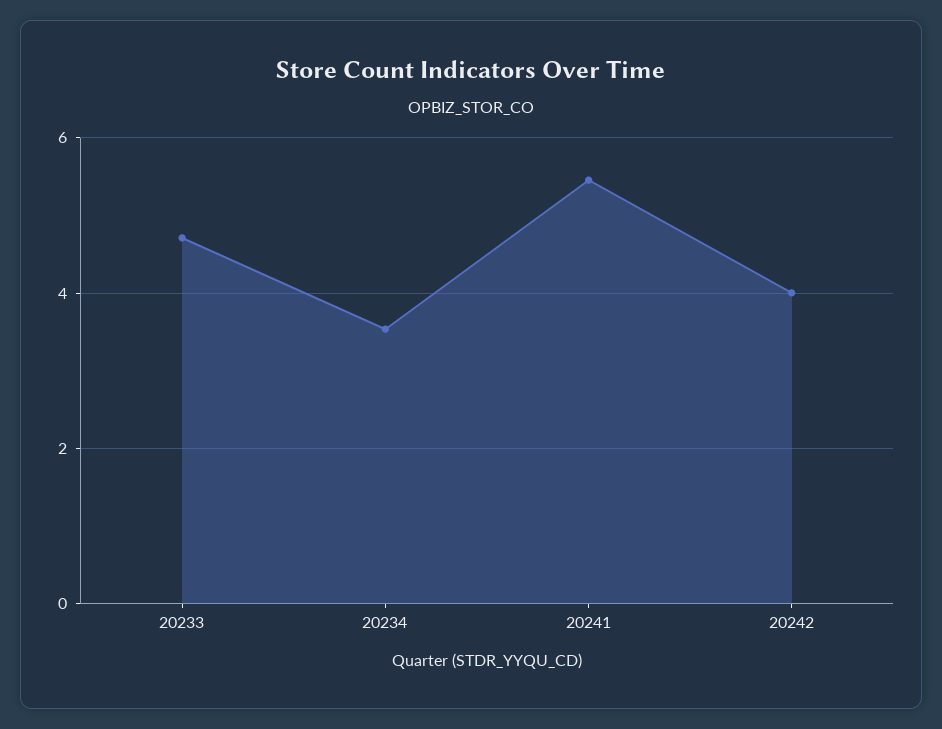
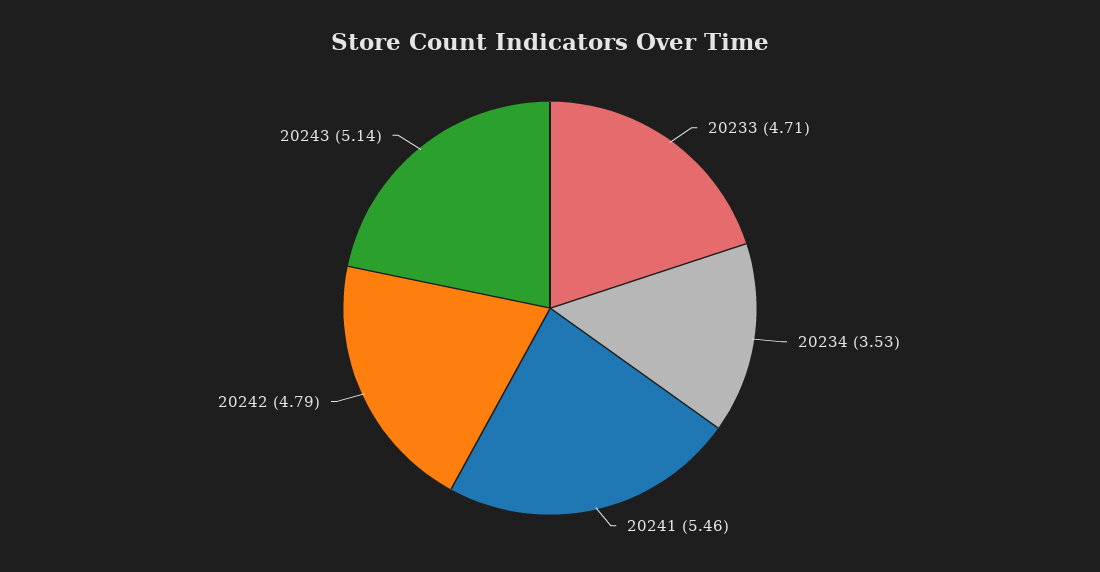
20242: 4 -> 4.79
20243: none -> 5.14

